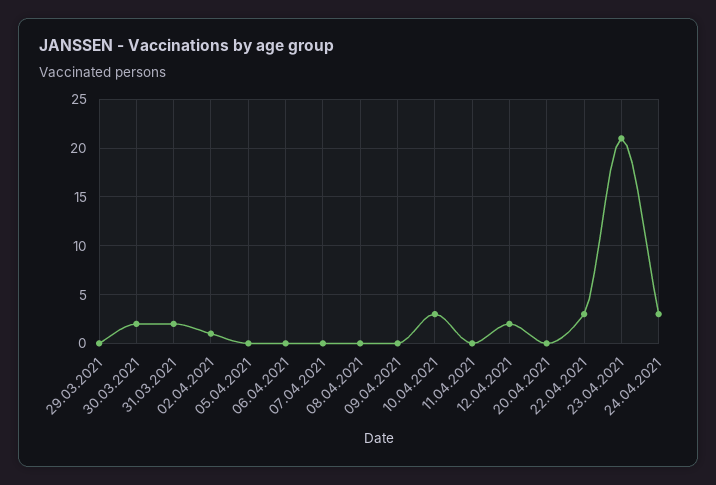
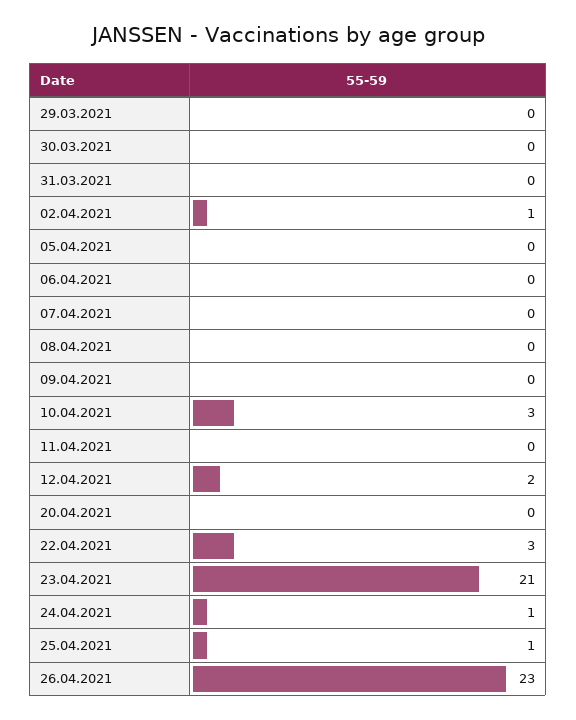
30.03.2021: 2 -> 0
31.03.2021: 2 -> 0
24.04.2021: 3 -> 1
25.04.2021: none -> 1
26.04.2021: none -> 23

